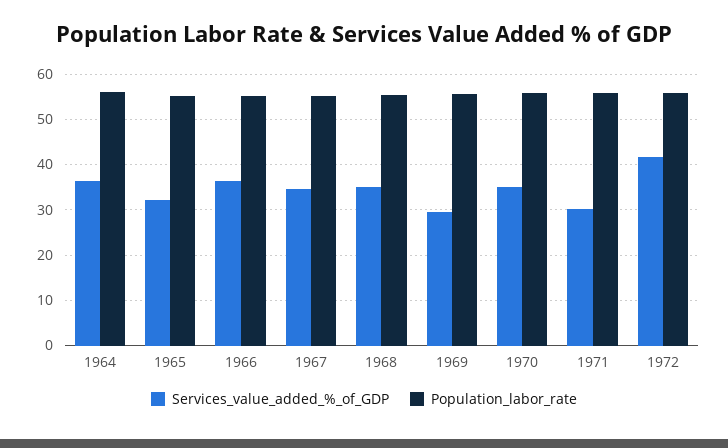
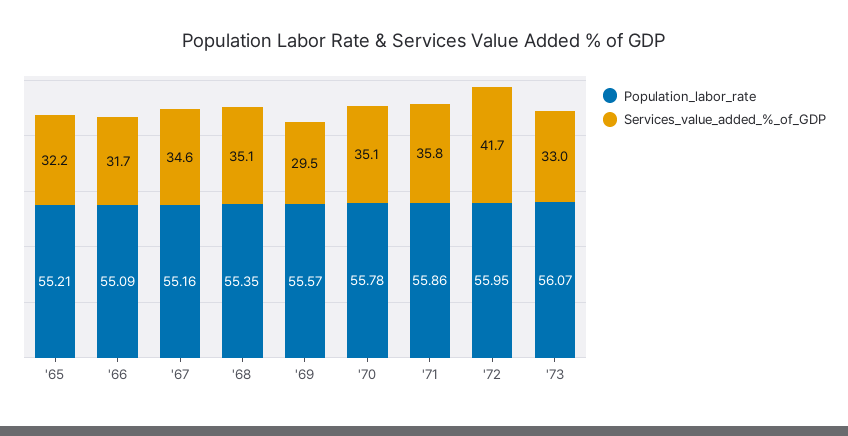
Services_value_added_%_of_GDP, 1964: 36 -> none
Population_labor_rate, 1964: 56 -> none
Services_value_added_%_of_GDP, 1966: 36 -> 31.7
Services_value_added_%_of_GDP, 1971: 30 -> 35.8
Population_labor_rate, '73: none -> 56.07
Services_value_added_%_of_GDP, '73: none -> 33

